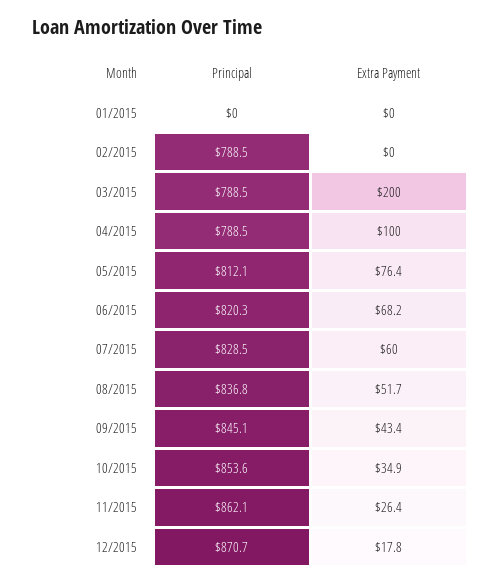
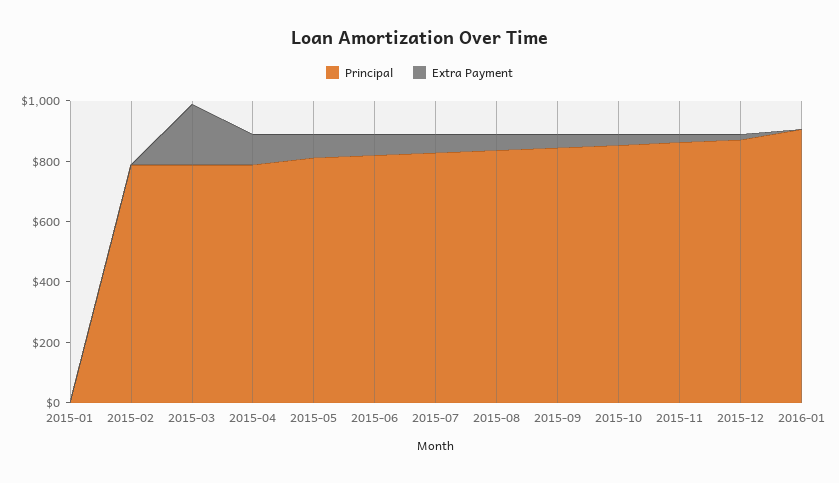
Principal, 2016-01: none -> 900
Extra Payment, 2016-01: none -> 0

